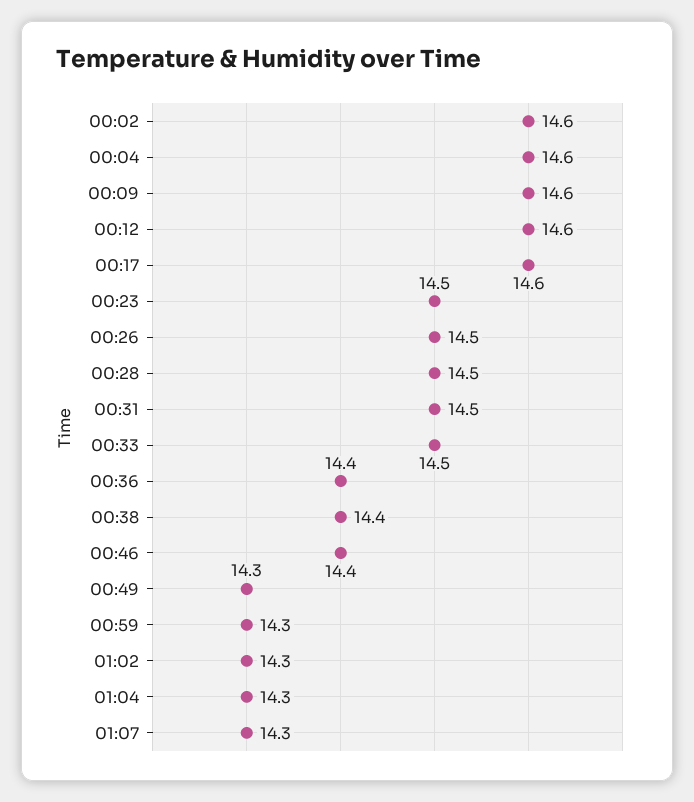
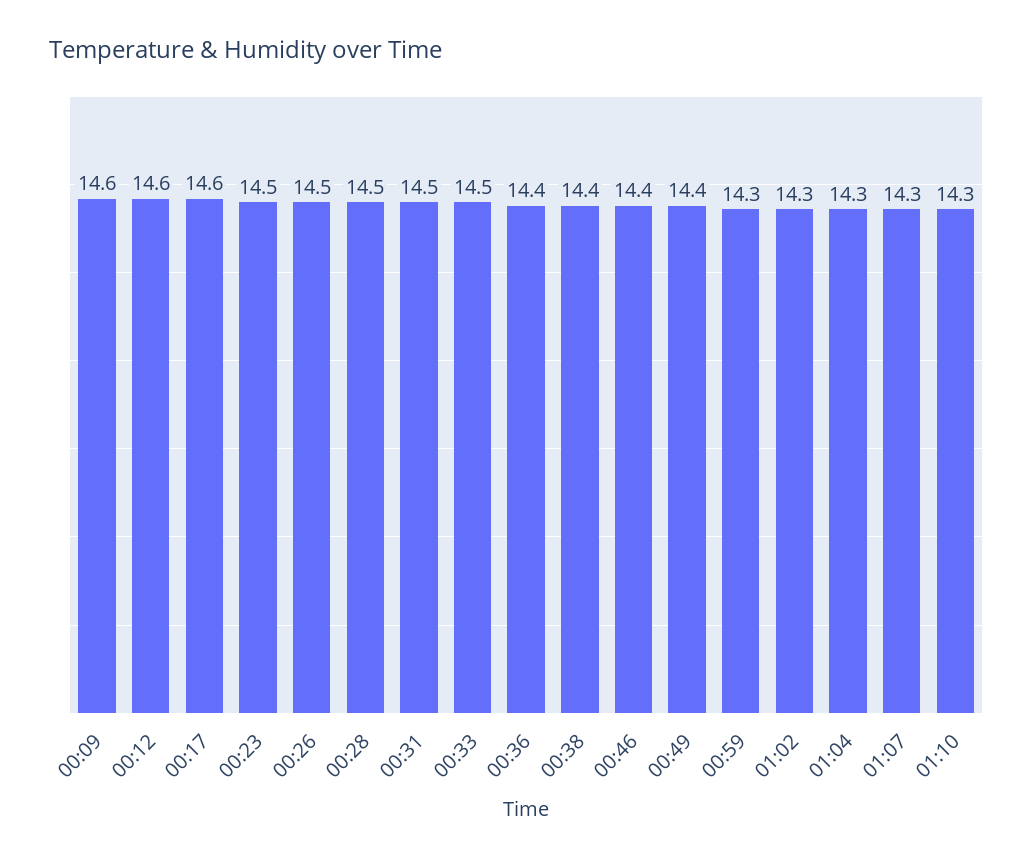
00:02: 14.6 -> none
00:04: 14.6 -> none
00:49: 14.3 -> 14.4
01:10: none -> 14.3

